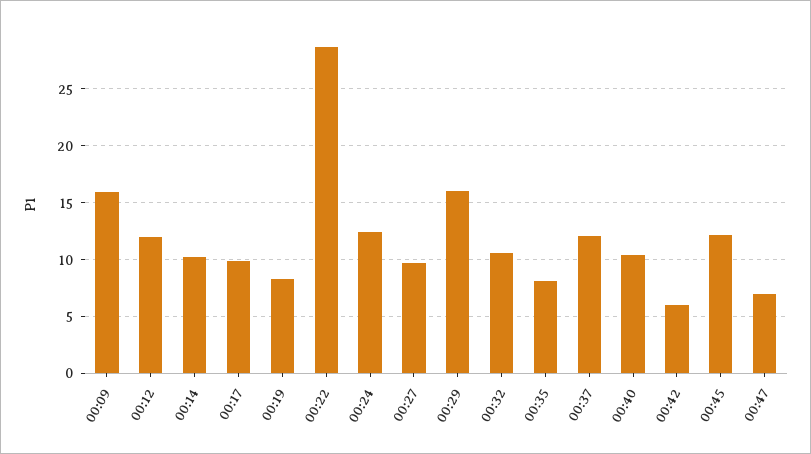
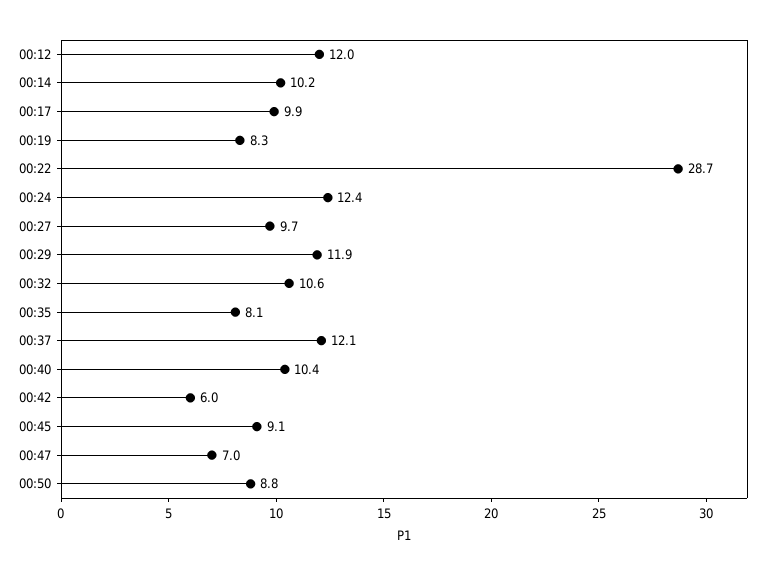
00:09: 16 -> none
00:29: 16 -> 11.9
00:45: 12 -> 9.1
00:50: none -> 8.8

